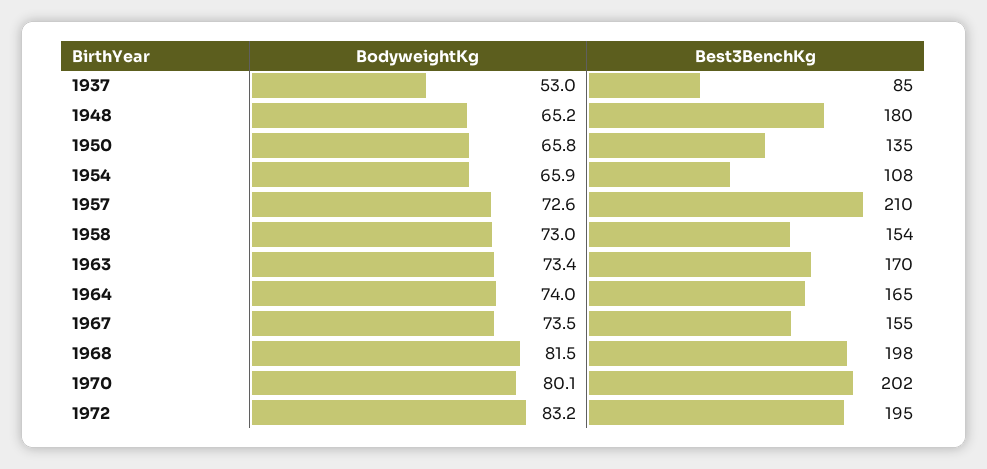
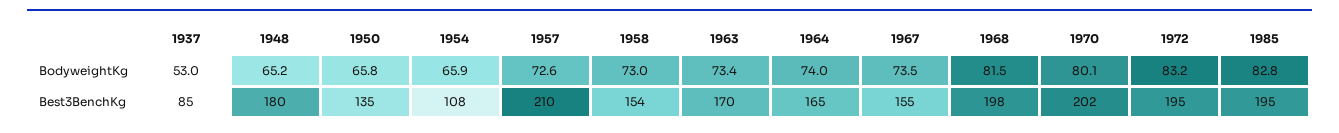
BodyweightKg, 1985: none -> 82.8
Best3BenchKg, 1985: none -> 195

